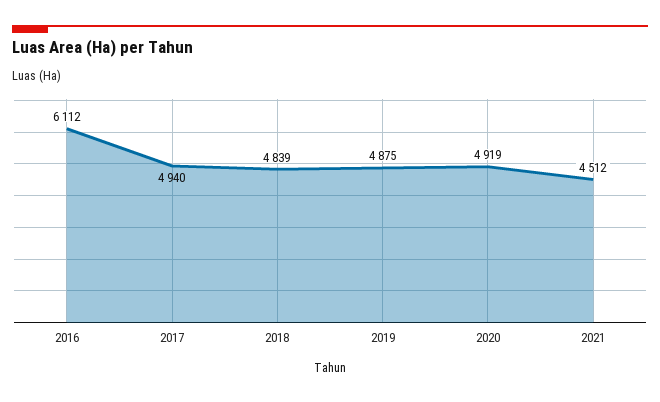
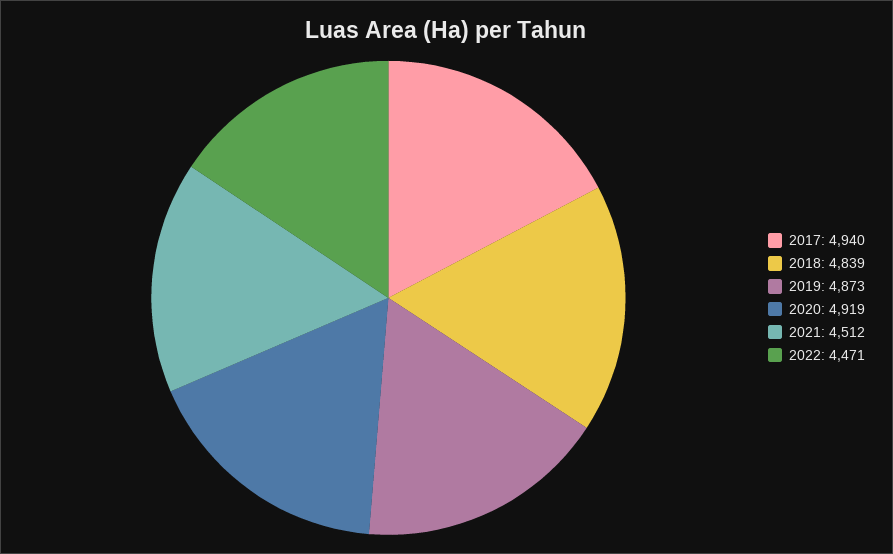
2016: 6112 -> none
2019: 4875 -> 4873
2022: none -> 4471

